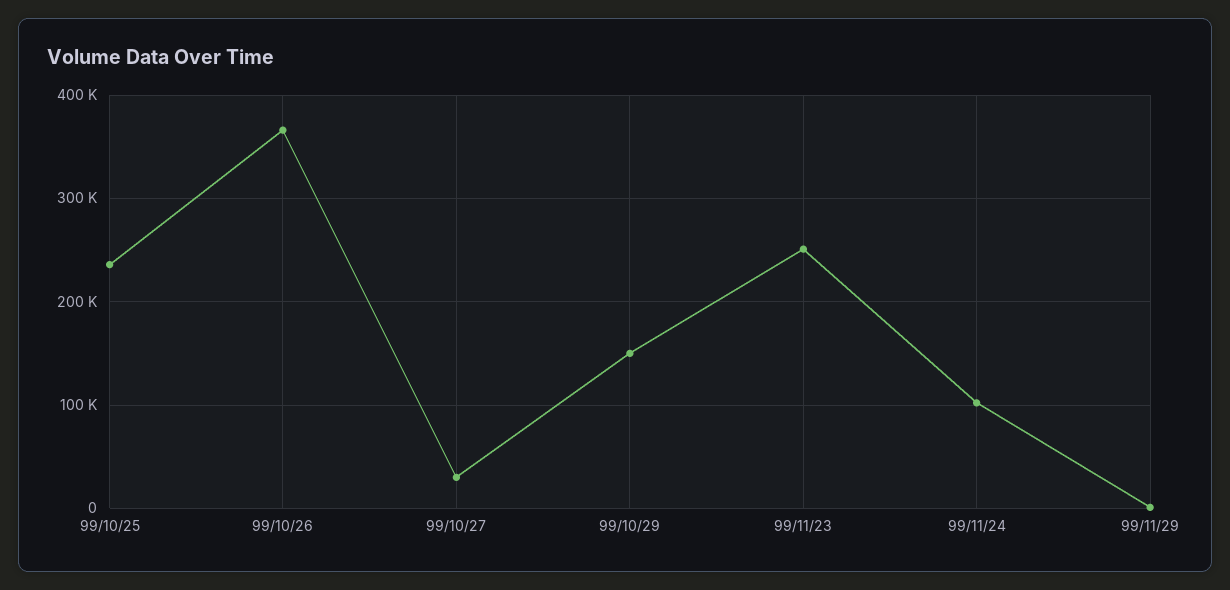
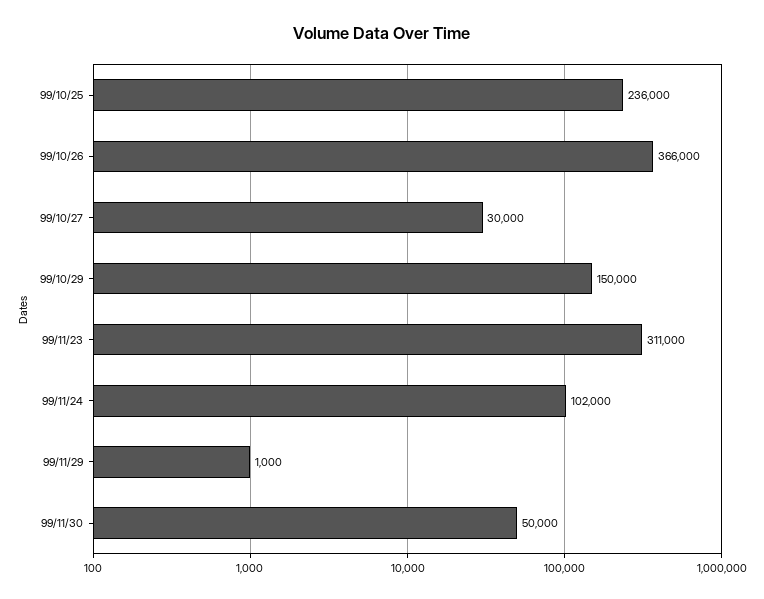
99/11/23: 250000 -> 311000
99/11/30: none -> 50000

